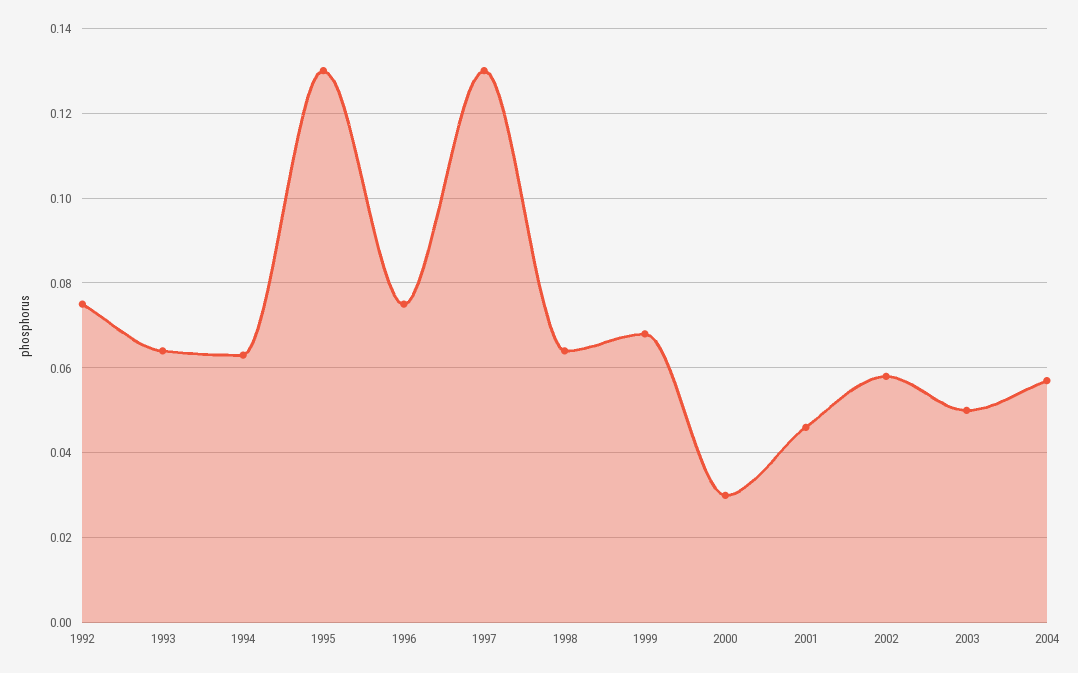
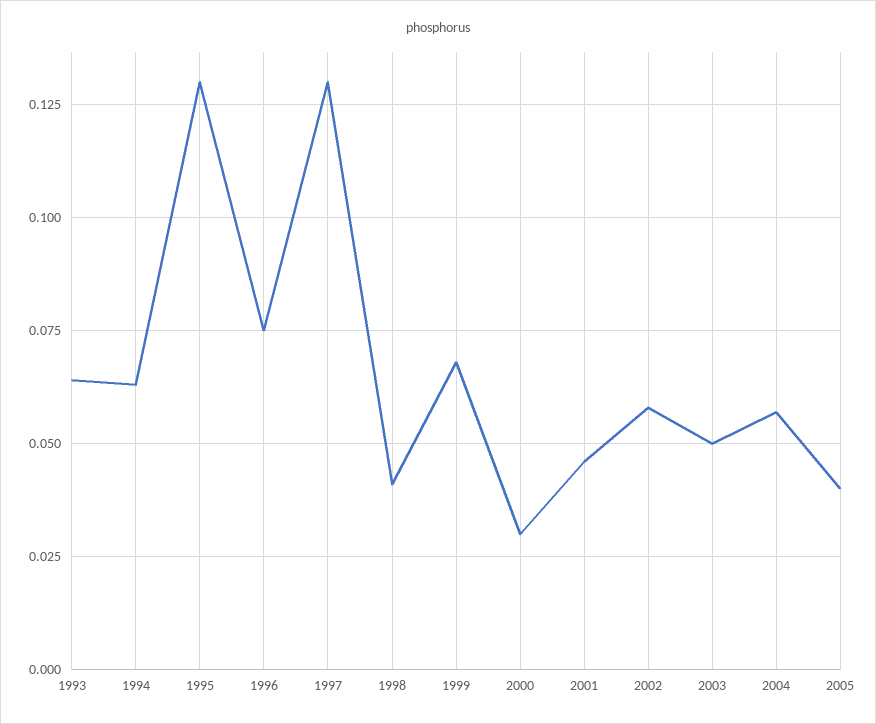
1992: 0.075 -> none
1998: 0.065 -> 0.04
2005: none -> 0.04

